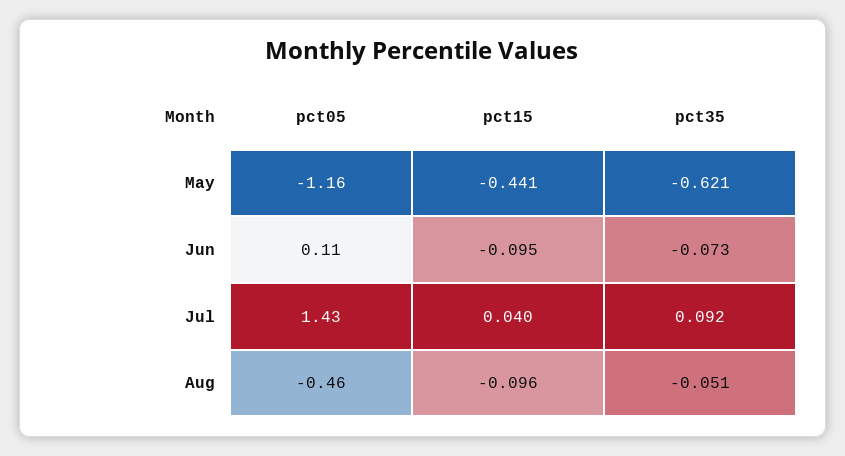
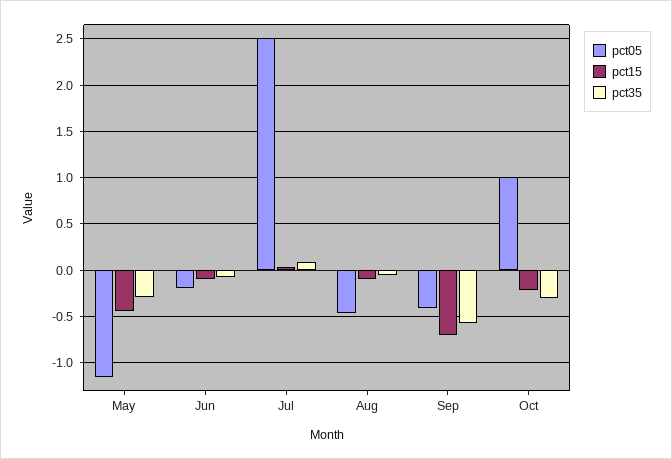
pct35, May: -0.621 -> -0.3
pct05, Jun: 0.11 -> -0.2
pct05, Jul: 1.43 -> 2.5
pct05, Sep: none -> -0.4
pct15, Sep: none -> -0.7
pct35, Sep: none -> -0.6
pct05, Oct: none -> 1
pct15, Oct: none -> -0.2
pct35, Oct: none -> -0.3

